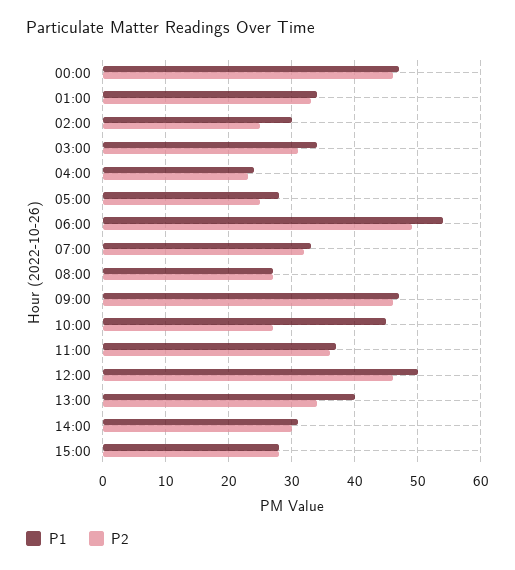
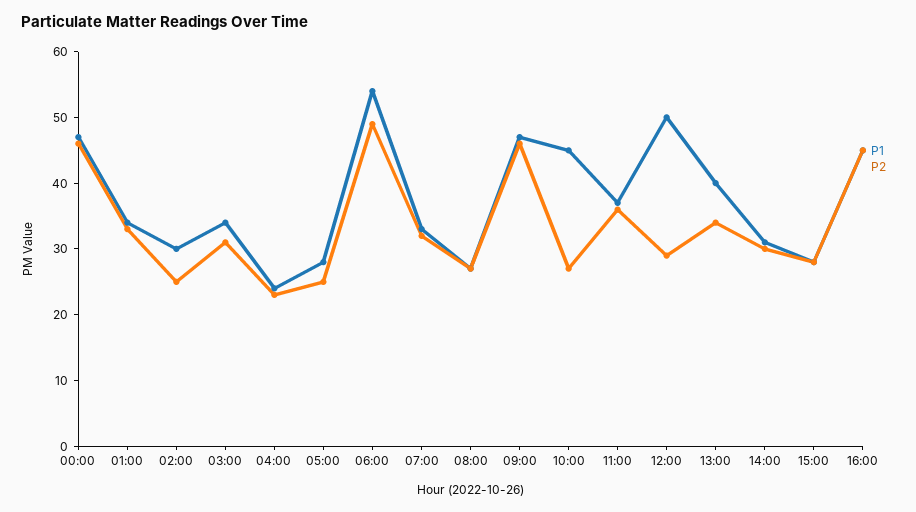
P2, 12:00: 46 -> 30
P1, 16:00: none -> 45
P2, 16:00: none -> 45

